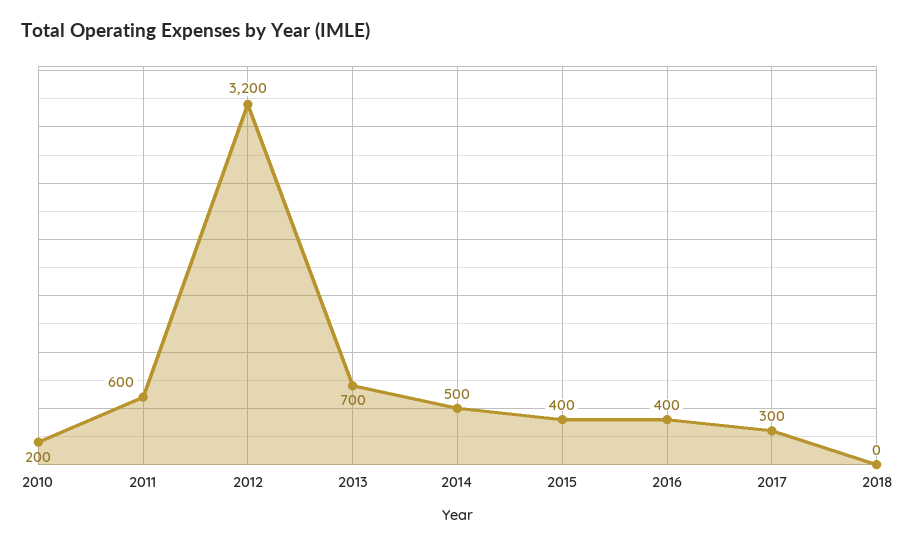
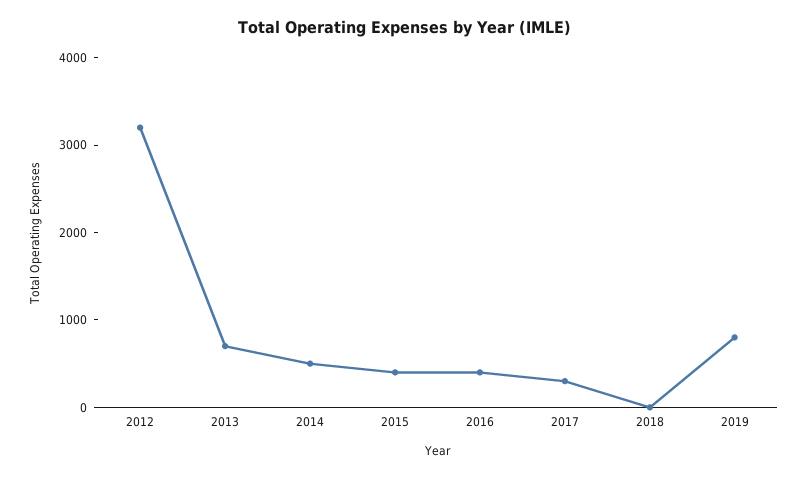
2010: 200 -> none
2011: 600 -> none
2019: none -> 800

